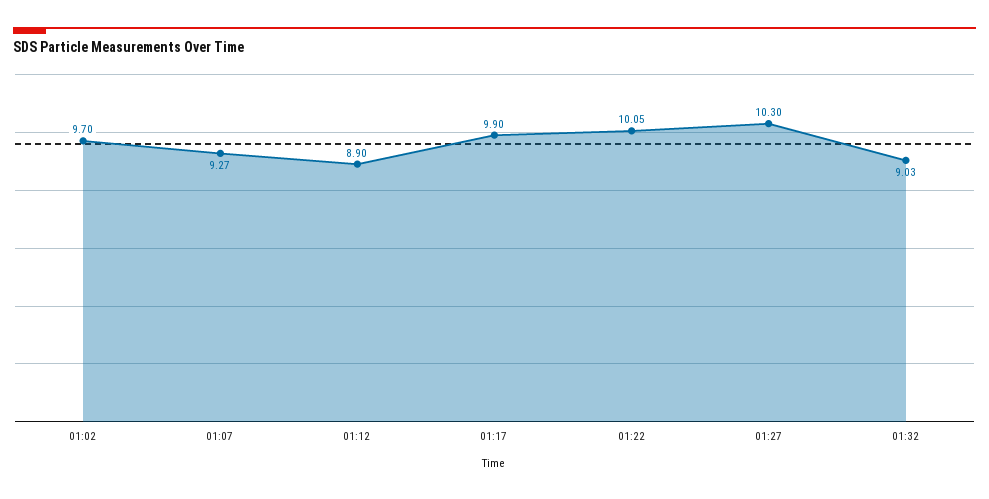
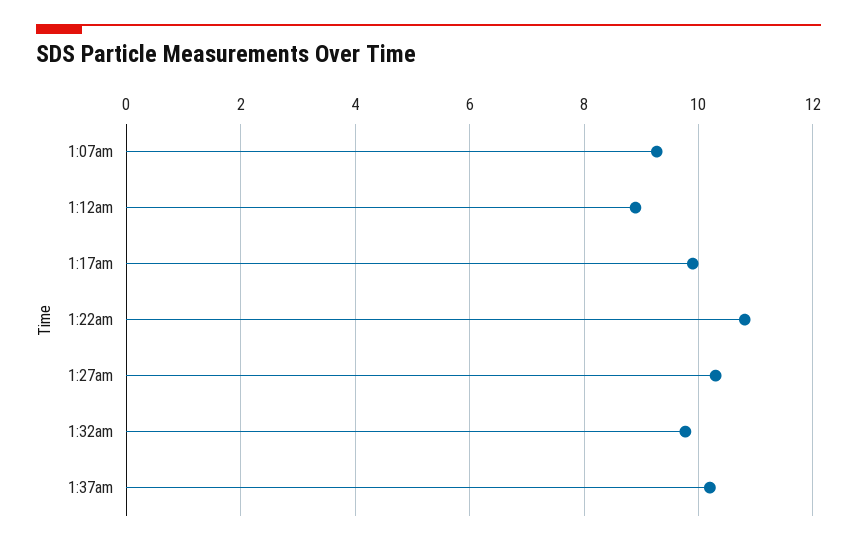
01:02: 9.7 -> none
01:22: 10.05 -> 10.8
01:32: 9.03 -> 9.8
1:37am: none -> 10.2

